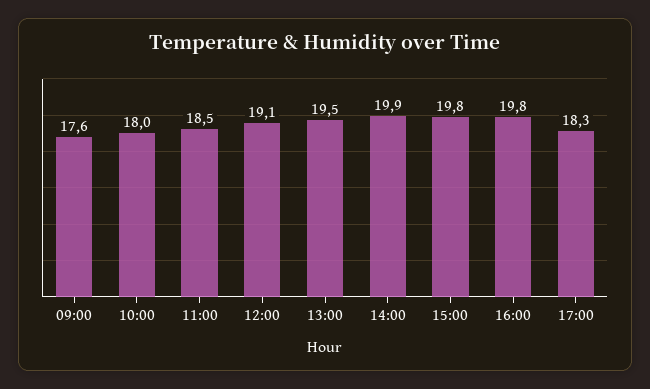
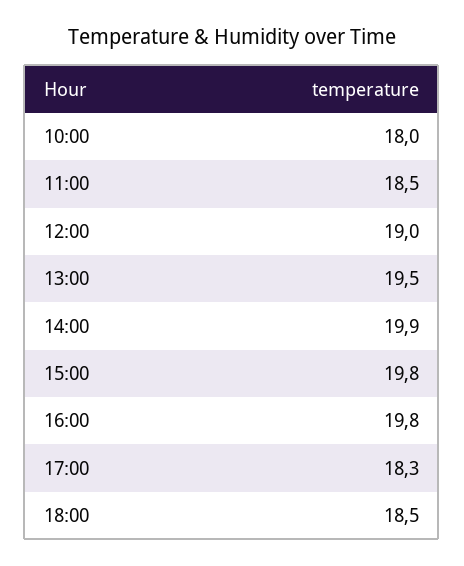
09:00: 17.6 -> none
12:00: 19.1 -> 19
18:00: none -> 18.5

